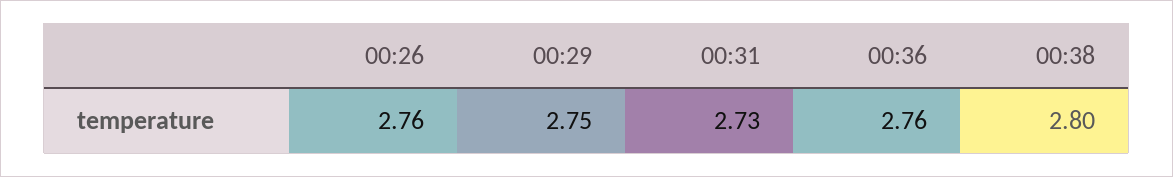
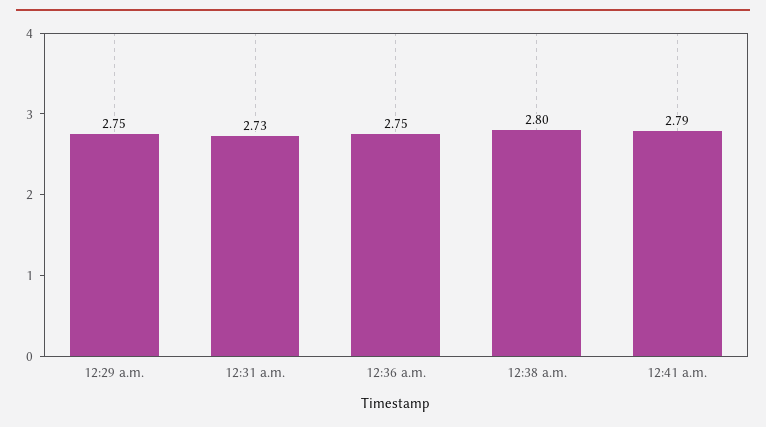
00:26: 2.76 -> none
00:36: 2.76 -> 2.75
12:41 a.m.: none -> 2.79

